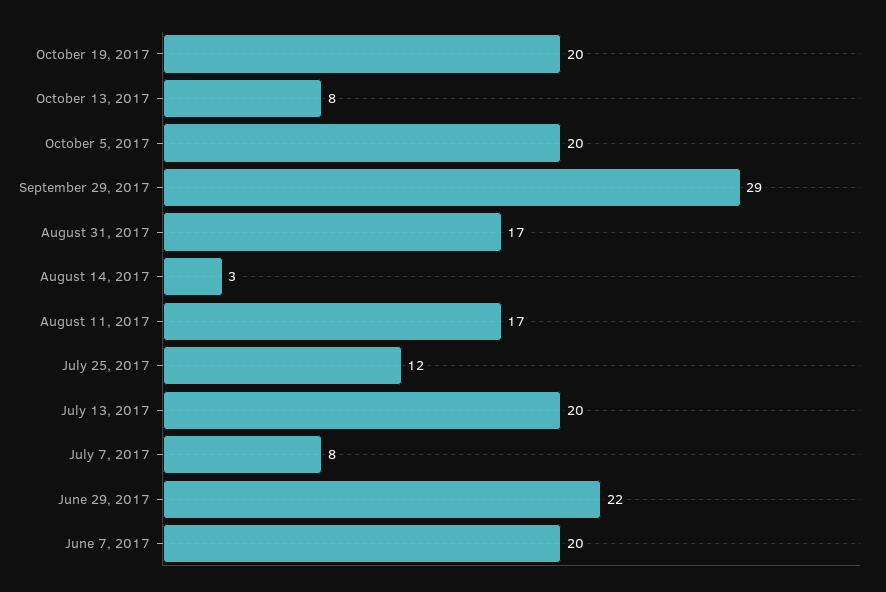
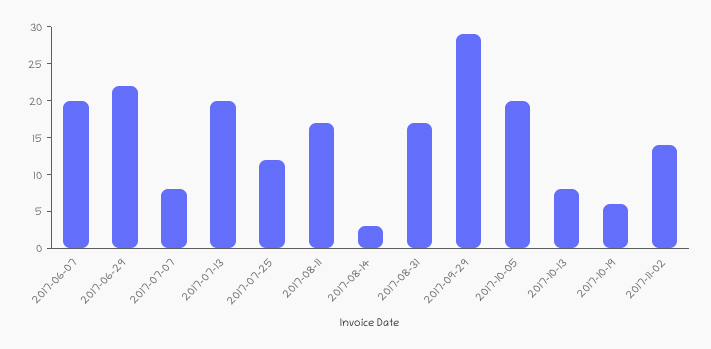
October 19, 2017: 20 -> 5
2017-11-02: none -> 15

